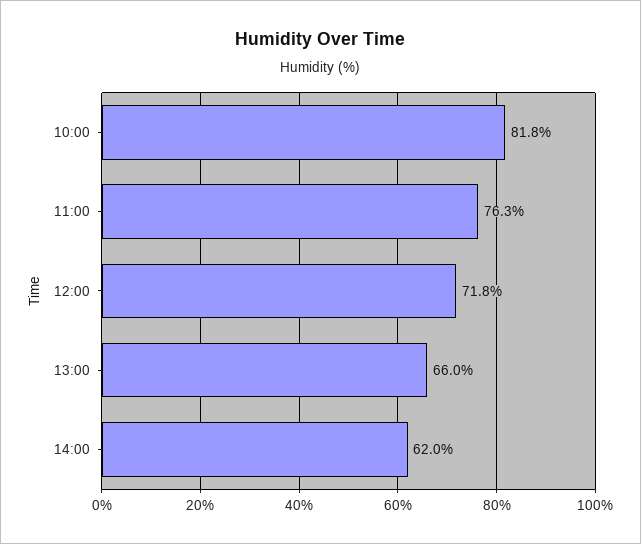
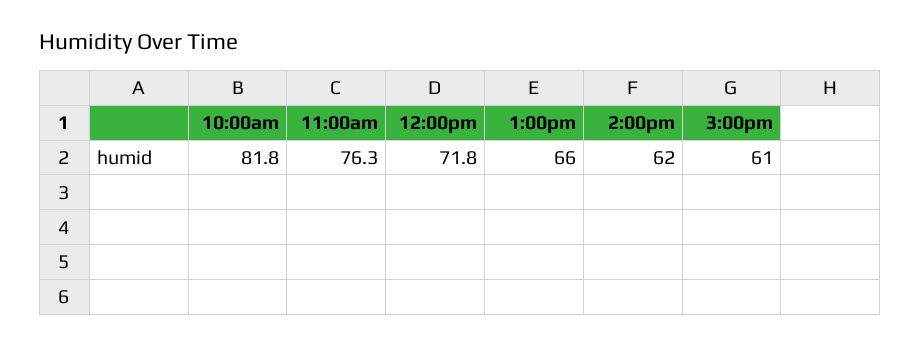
3:00pm: none -> 61

